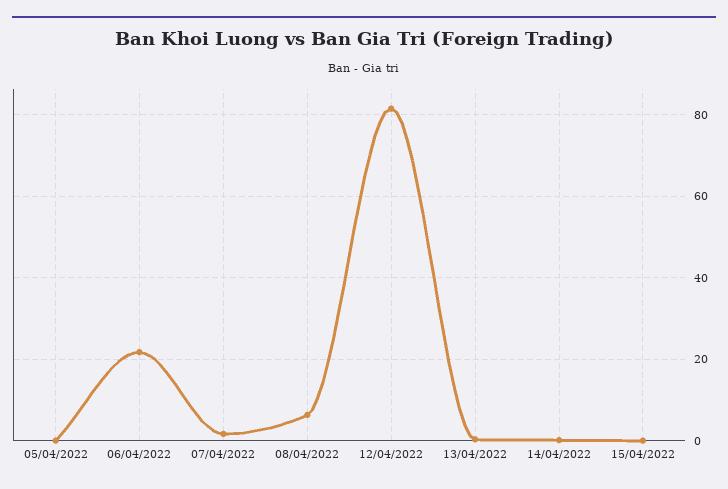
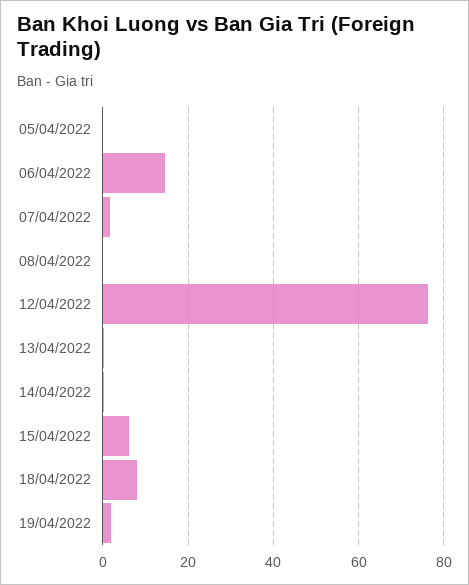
06/04/2022: 22 -> 14
08/04/2022: 6 -> 0
12/04/2022: 82 -> 76
15/04/2022: 0 -> 6
18/04/2022: none -> 8
19/04/2022: none -> 2

